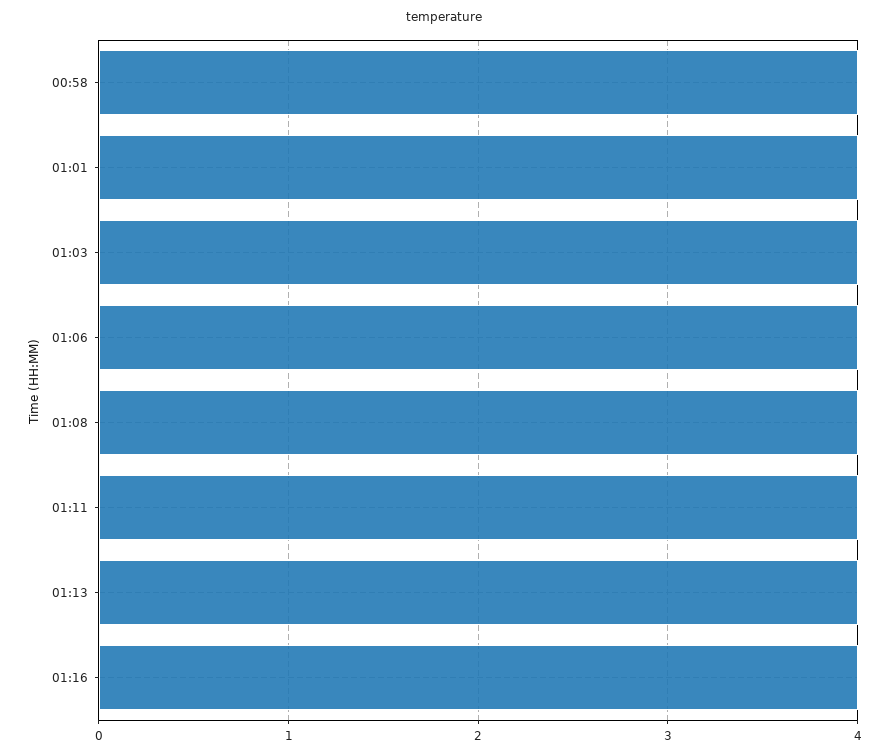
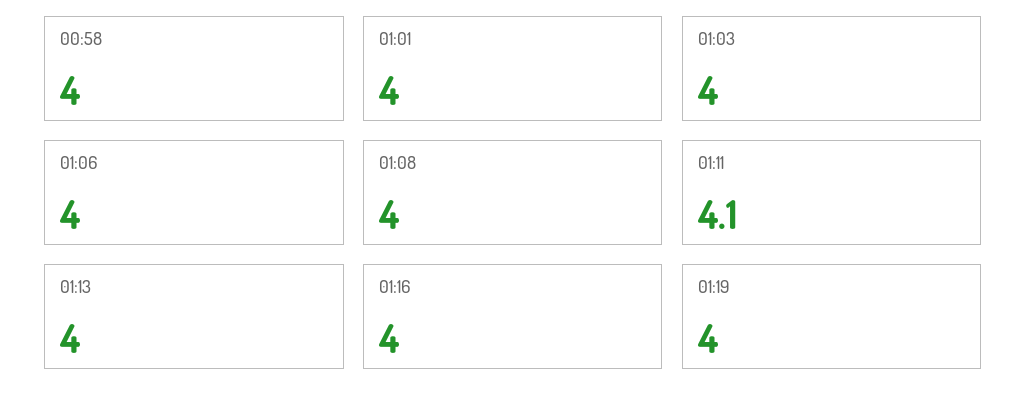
01:11: 4 -> 4.1
01:19: none -> 4

